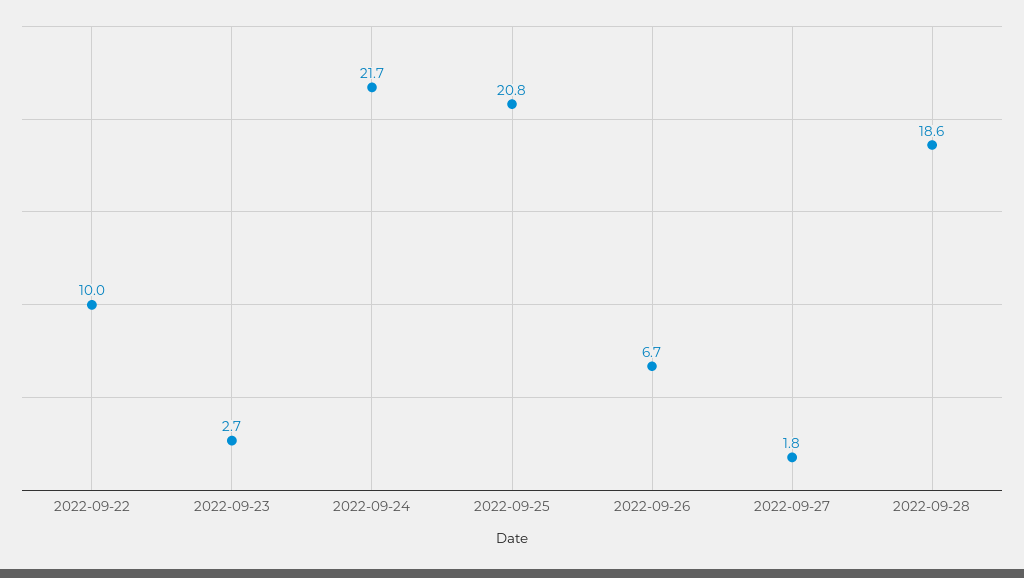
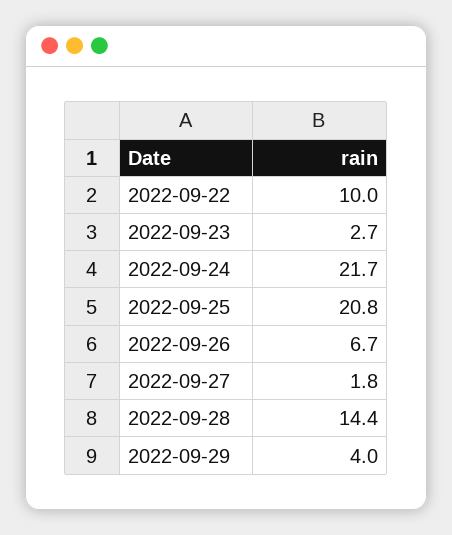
2022-09-28: 18.6 -> 14.4
2022-09-29: none -> 4

